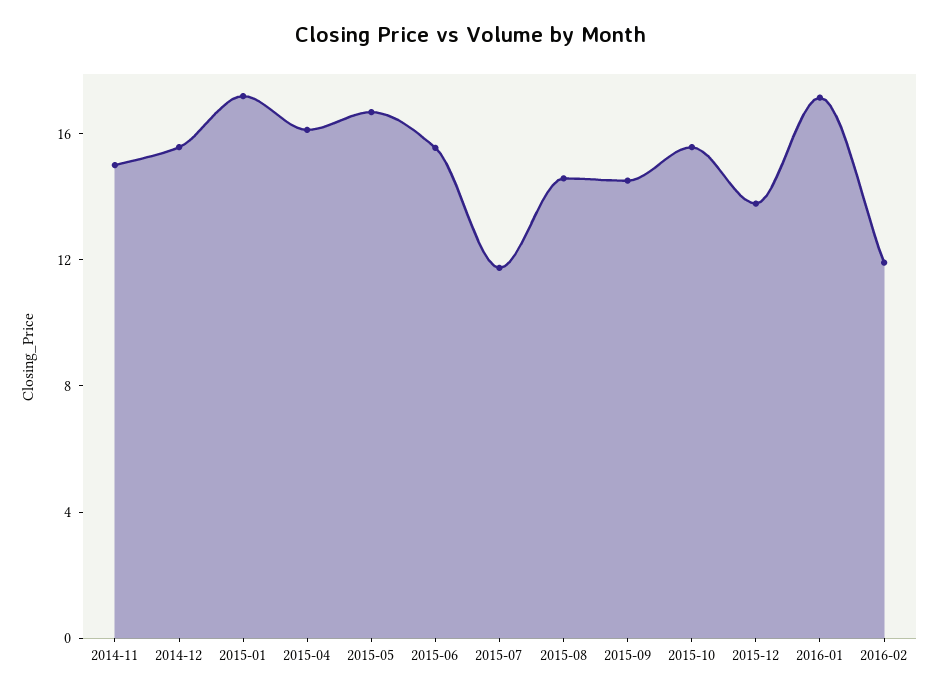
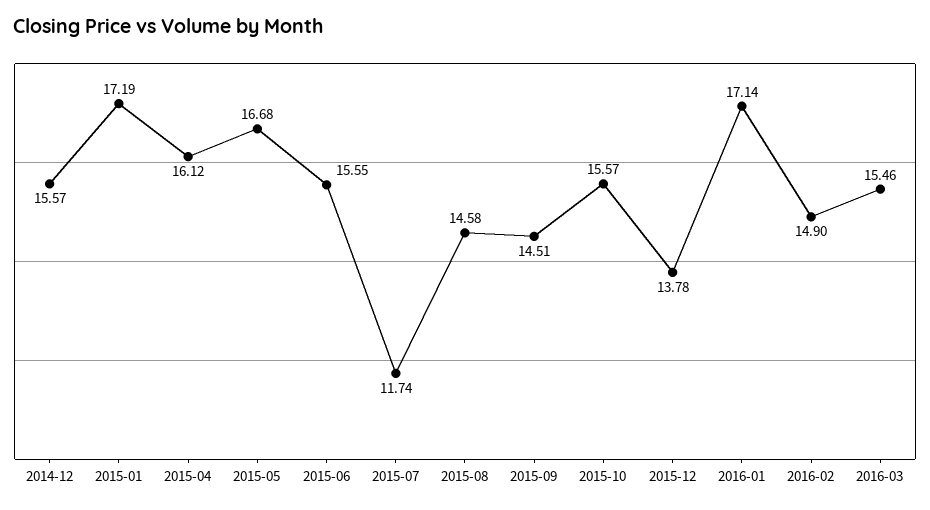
2014-11: 15 -> none
2016-02: 12 -> 14.9
2016-03: none -> 15.46

